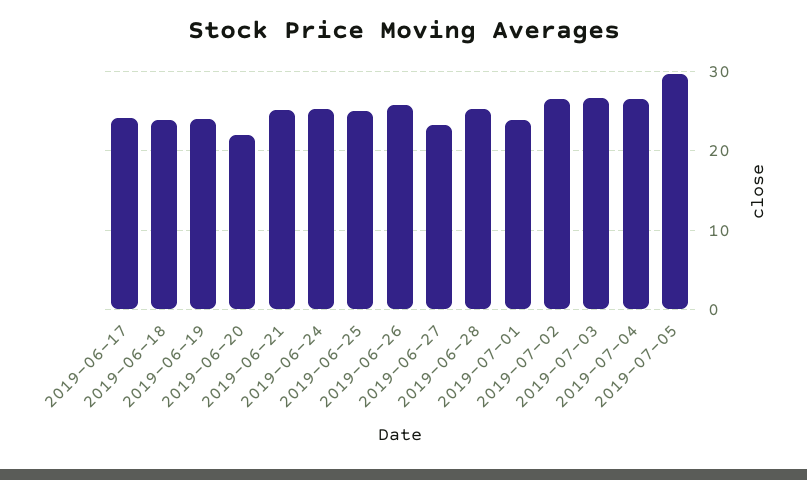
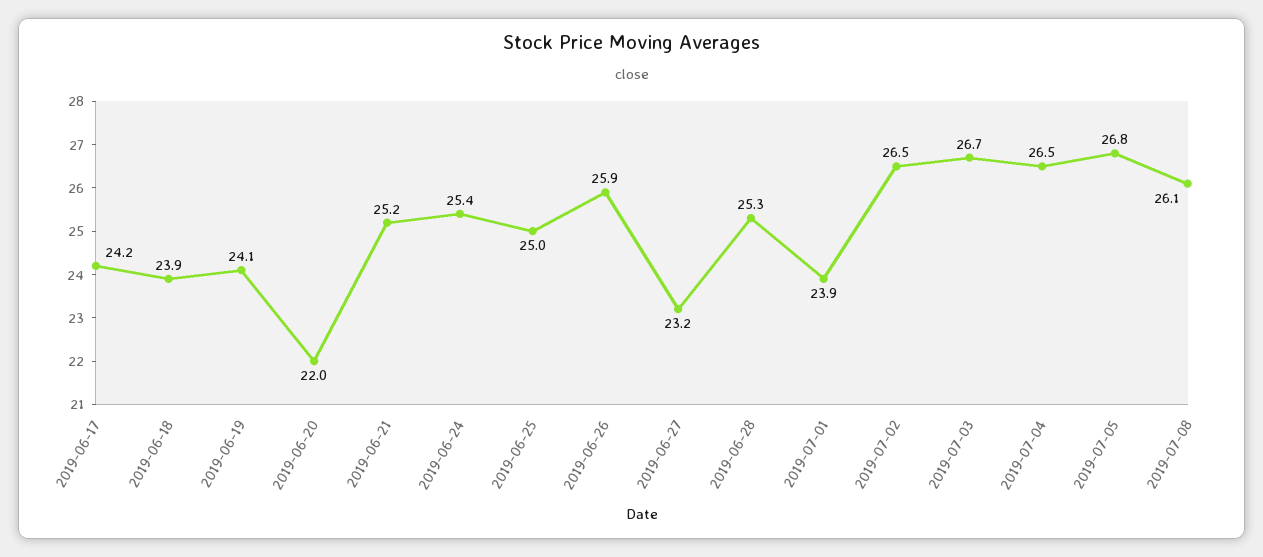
2019-07-05: 30 -> 26.8
2019-07-08: none -> 26.1

